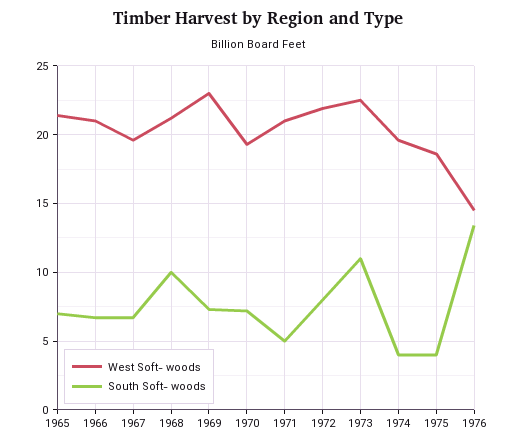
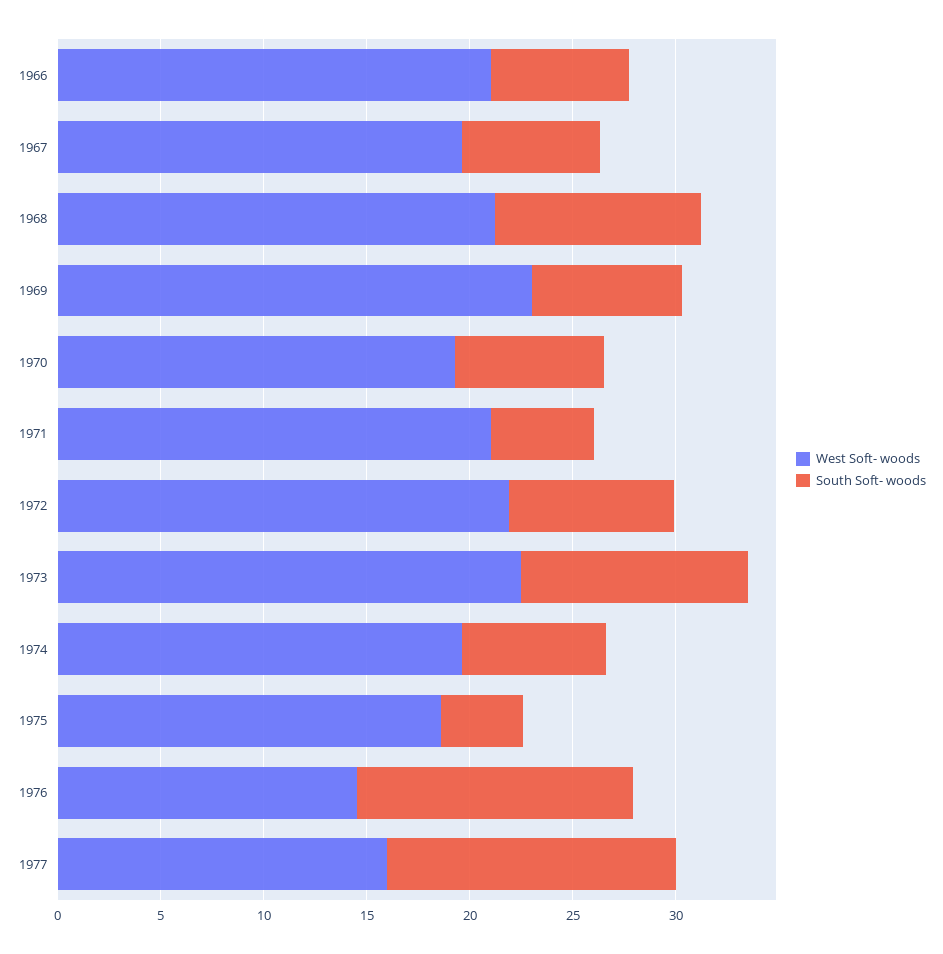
West Soft- woods, 1965: 21.5 -> none
South Soft- woods, 1965: 7 -> none
South Soft- woods, 1974: 4 -> 7
West Soft- woods, 1977: none -> 16
South Soft- woods, 1977: none -> 14

